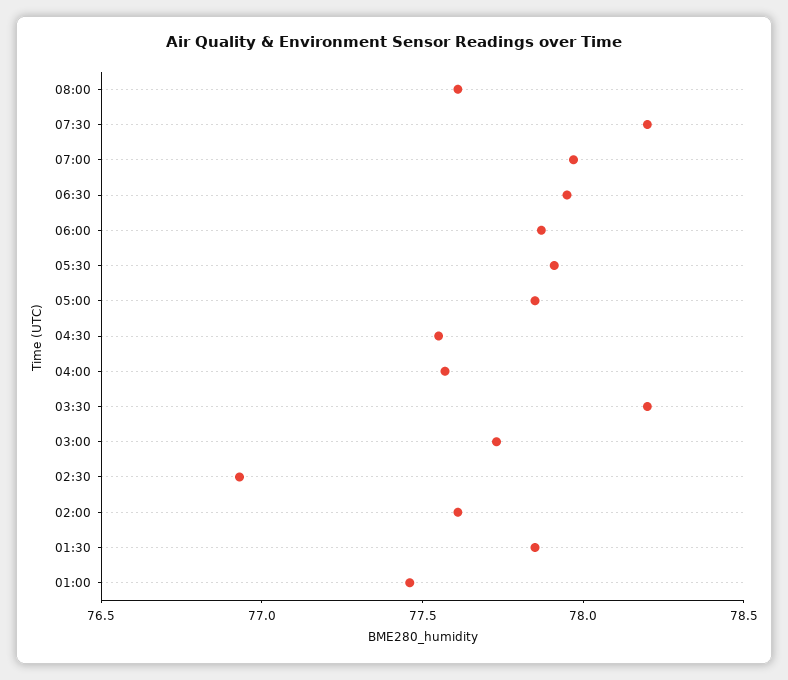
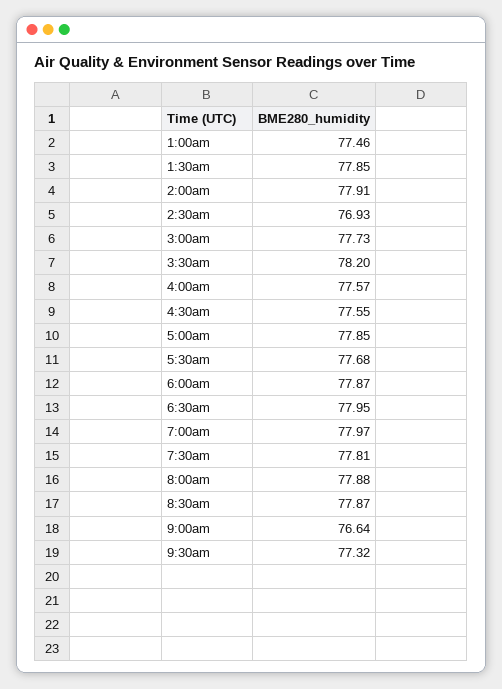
08:00: 77.6 -> 77.88
07:30: 78.2 -> 77.81
05:30: 77.9 -> 77.68
02:00: 77.6 -> 77.91
8:30am: none -> 77.87
9:00am: none -> 76.64
9:30am: none -> 77.32

